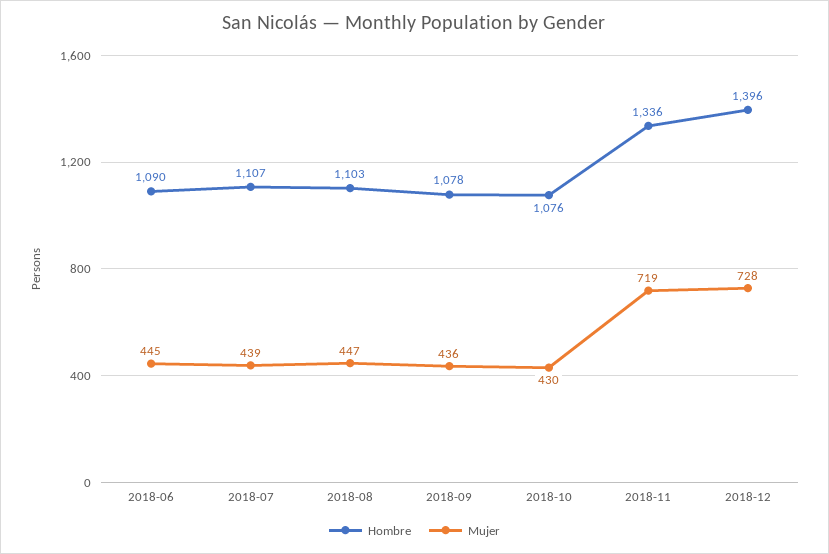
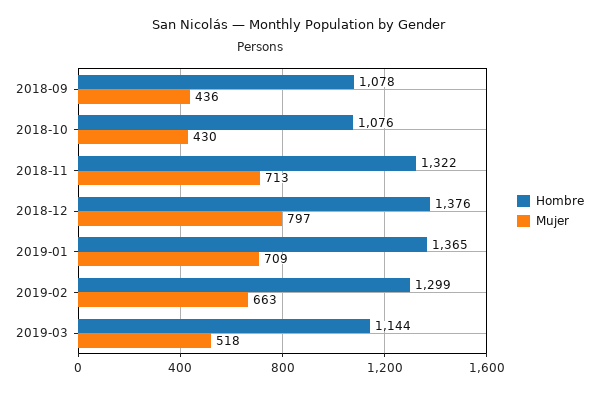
Hombre, 2018-06: 1090 -> none
Mujer, 2018-06: 445 -> none
Hombre, 2018-07: 1107 -> none
Mujer, 2018-07: 439 -> none
Hombre, 2018-08: 1103 -> none
Mujer, 2018-08: 447 -> none
Hombre, 2018-11: 1336 -> 1322
Mujer, 2018-11: 719 -> 713
Hombre, 2018-12: 1396 -> 1376
Mujer, 2018-12: 728 -> 797
Hombre, 2019-01: none -> 1365
Mujer, 2019-01: none -> 709
Hombre, 2019-02: none -> 1299
Mujer, 2019-02: none -> 663
Hombre, 2019-03: none -> 1144
Mujer, 2019-03: none -> 518

